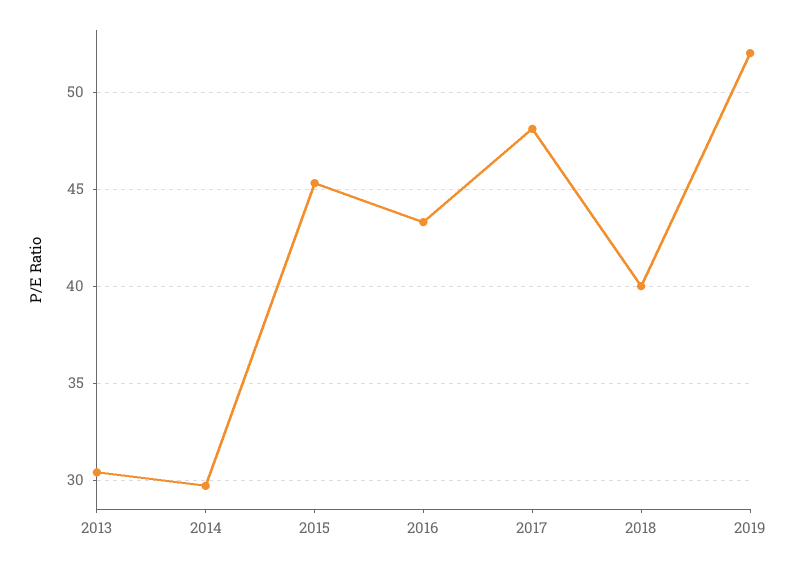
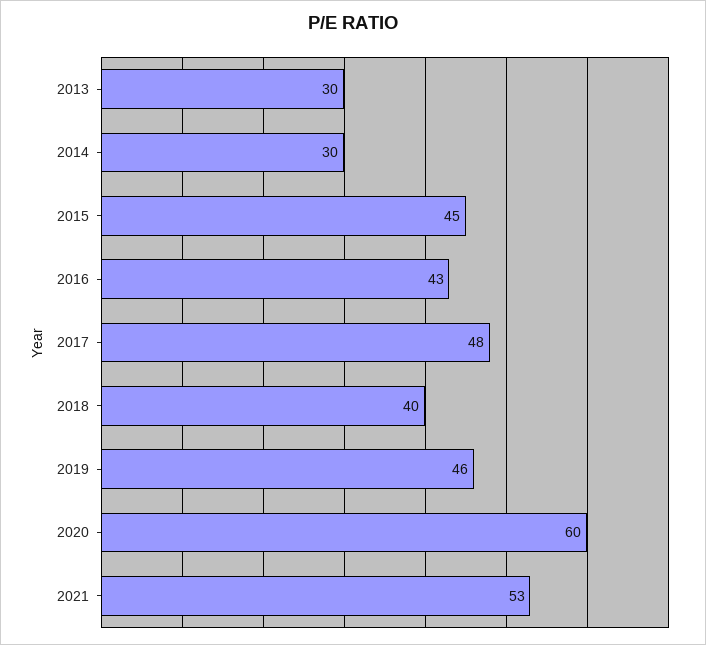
2019: 52 -> 46
2020: none -> 60
2021: none -> 53

